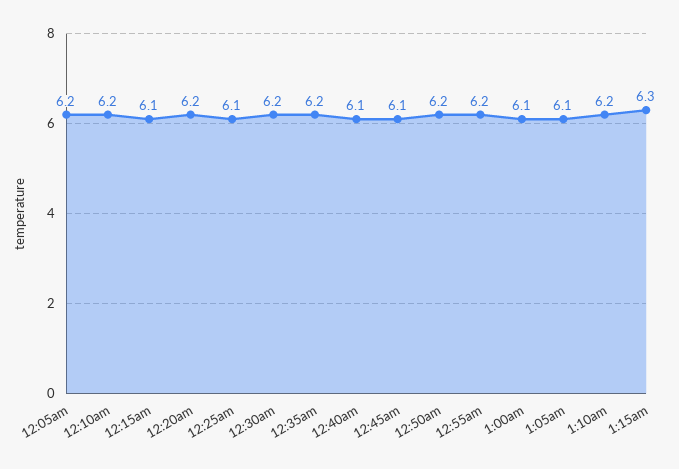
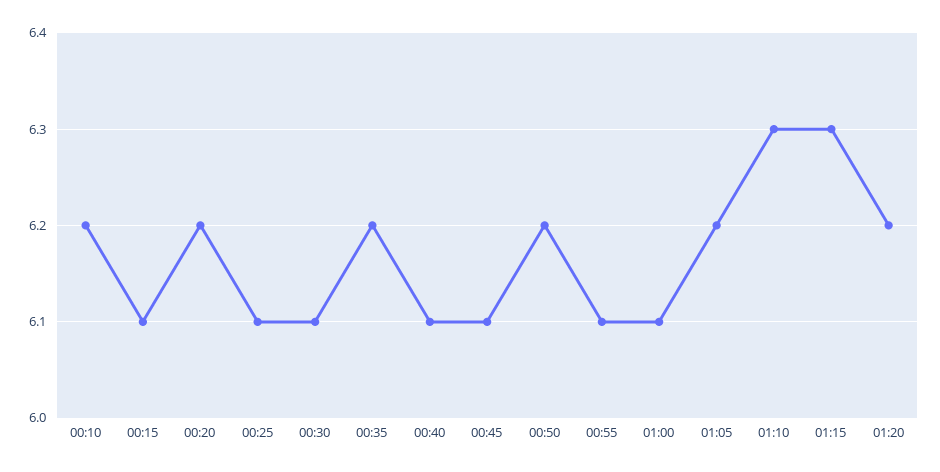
12:05am: 6.2 -> none
12:30am: 6.2 -> 6.1
12:55am: 6.2 -> 6.1
1:05am: 6.1 -> 6.2
1:10am: 6.2 -> 6.3
01:20: none -> 6.2

